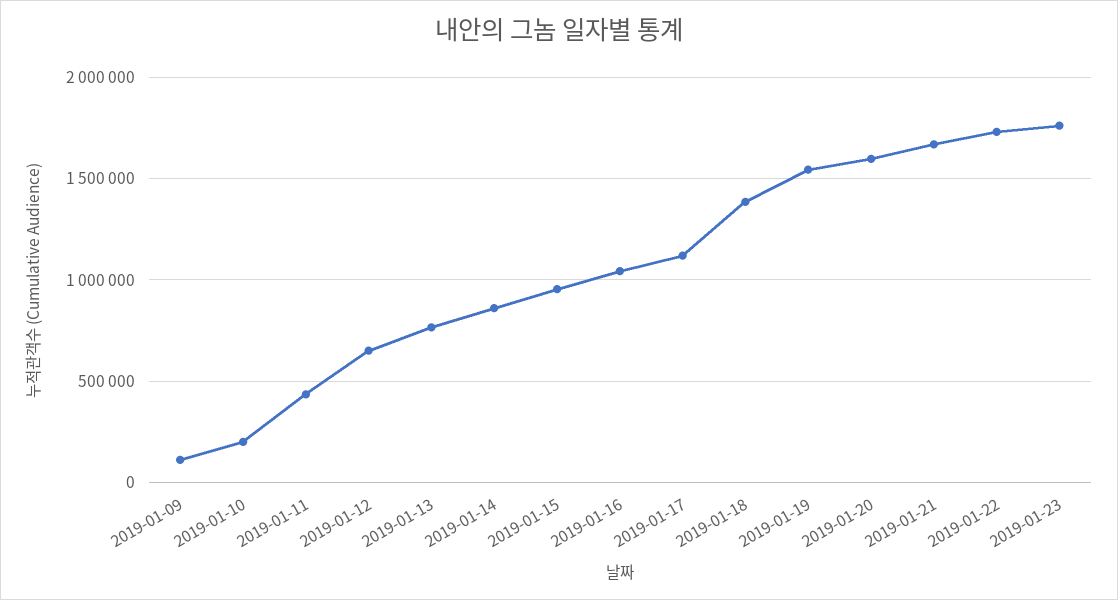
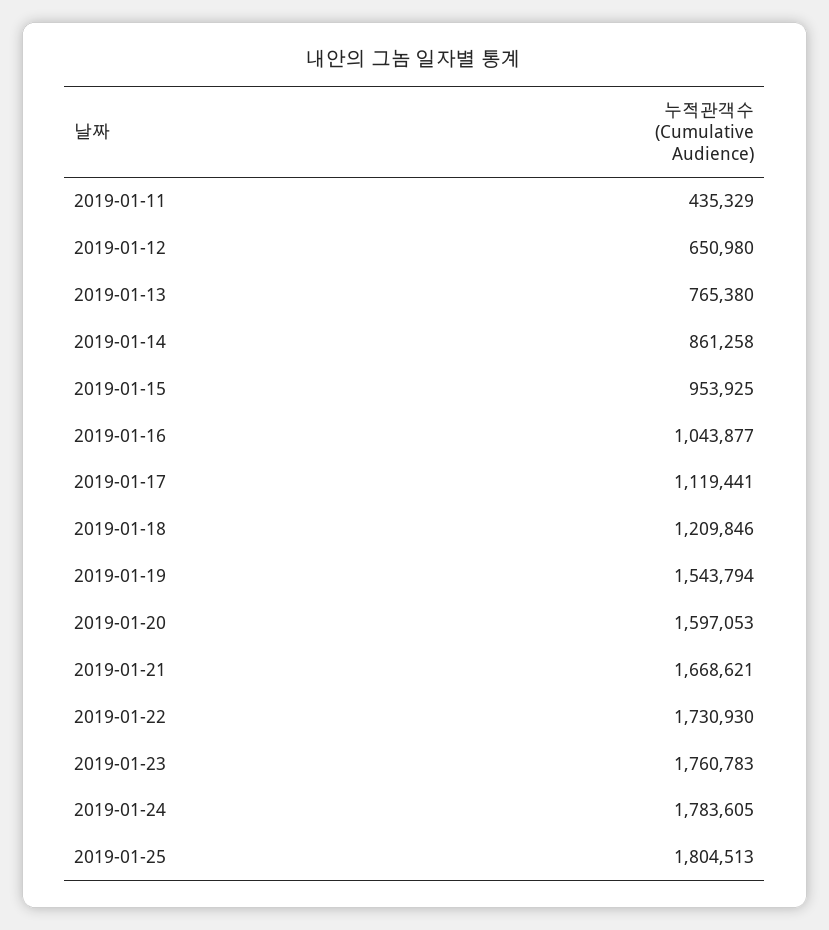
2019-01-09: 100000 -> none
2019-01-10: 200000 -> none
2019-01-18: 1400000 -> 1209846
2019-01-24: none -> 1783605
2019-01-25: none -> 1804513

